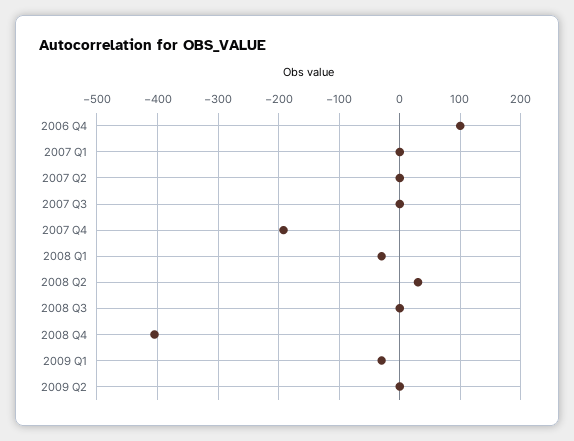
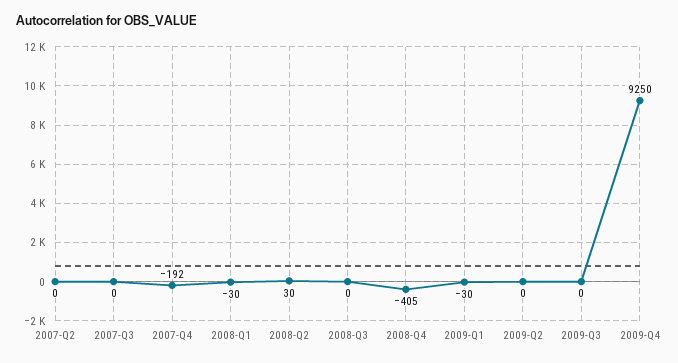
2006 Q4: 100 -> none
2007 Q1: 0 -> none
2009-Q3: none -> 0
2009-Q4: none -> 9250

